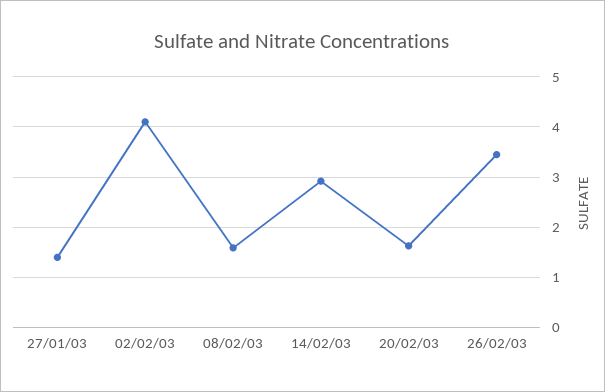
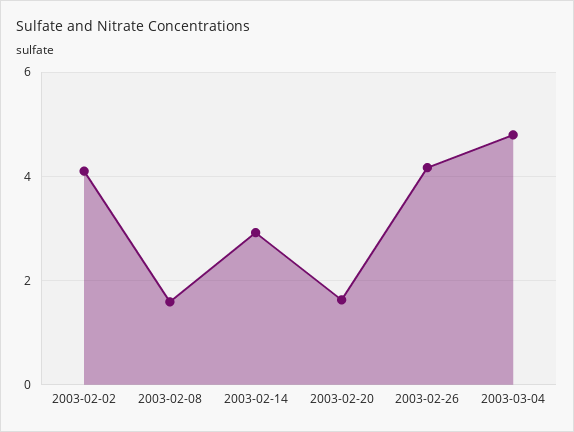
27/01/03: 1.4 -> none
26/02/03: 3.4 -> 4.2
2003-03-04: none -> 4.8

